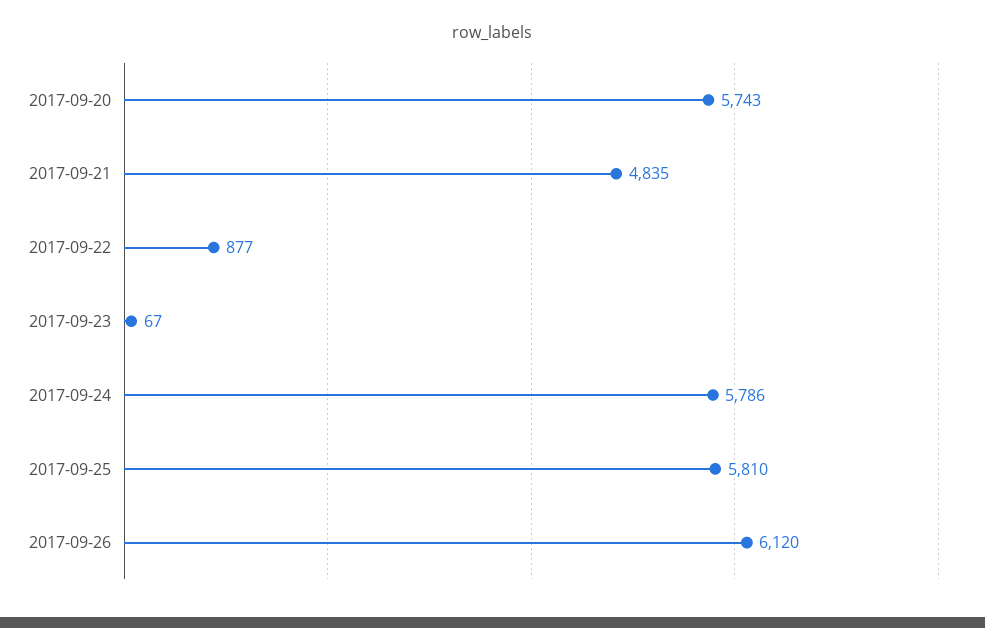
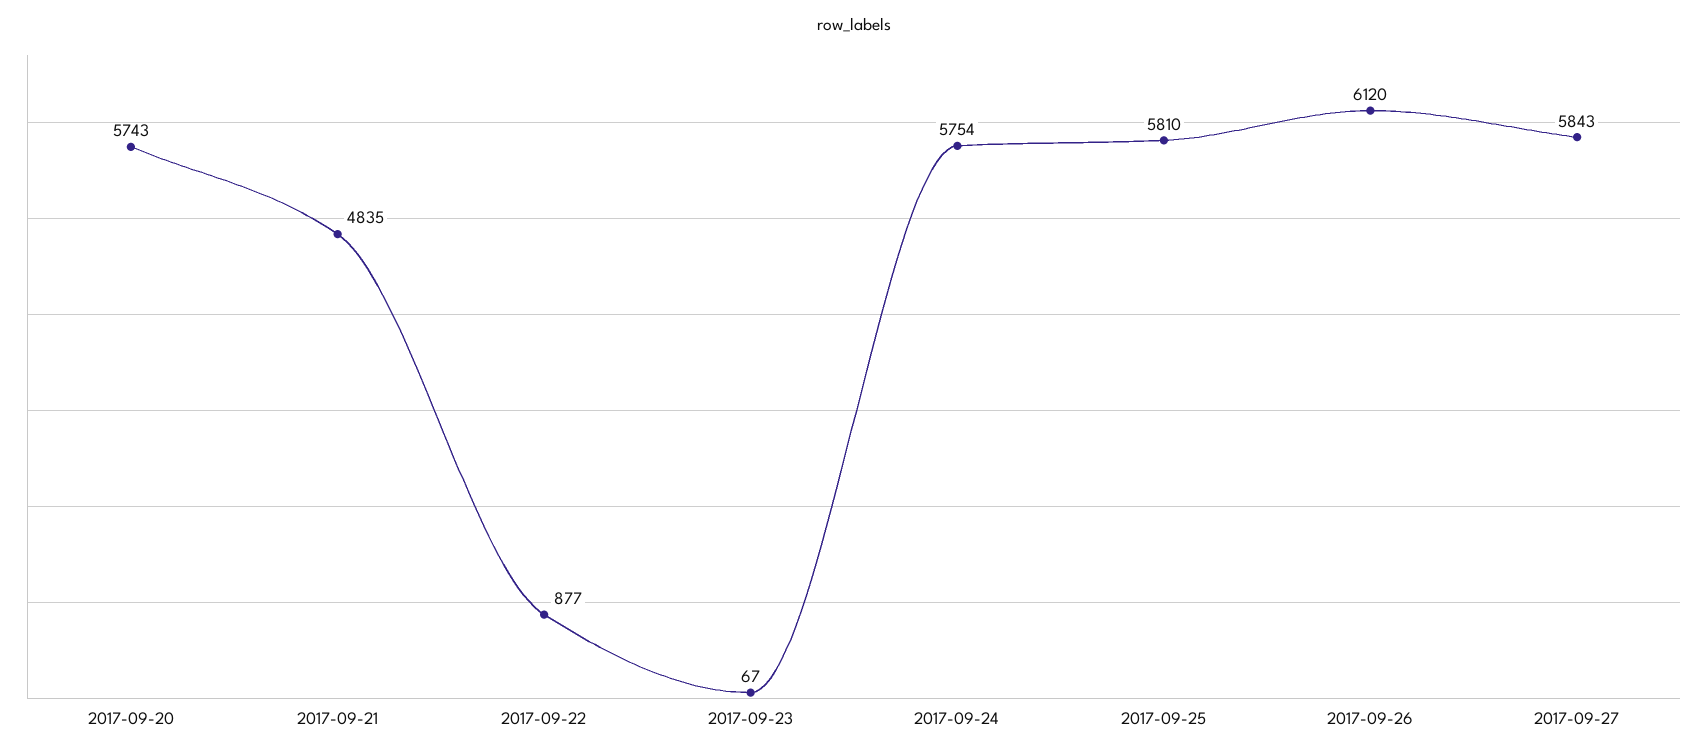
2017-09-24: 5786 -> 5754
2017-09-27: none -> 5843

